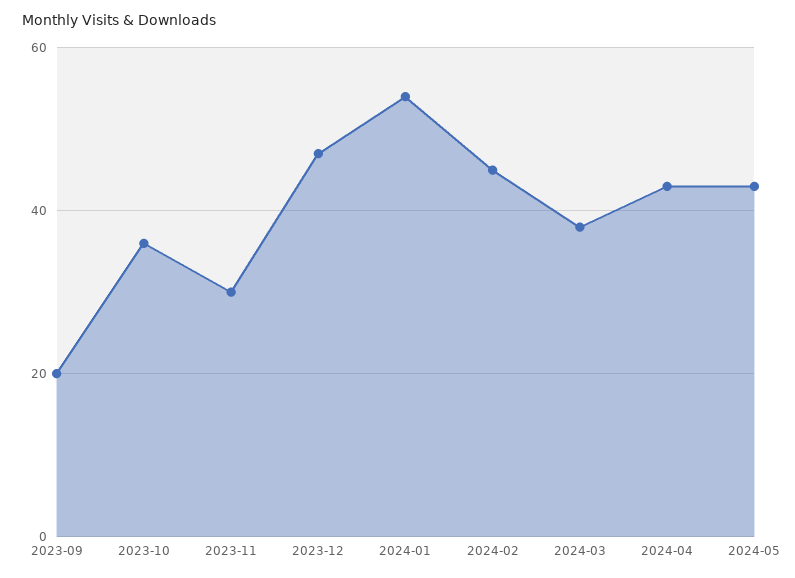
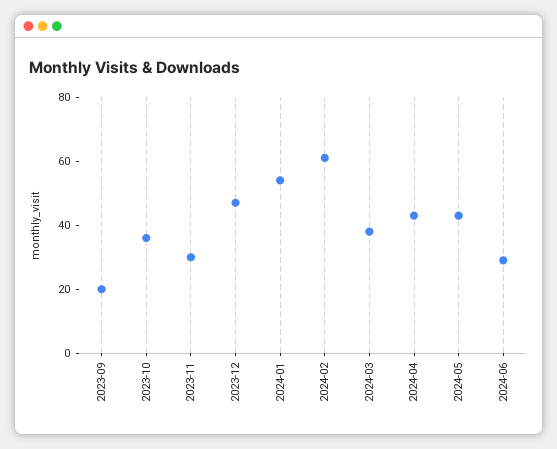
2024-02: 45 -> 60
2024-06: none -> 30

